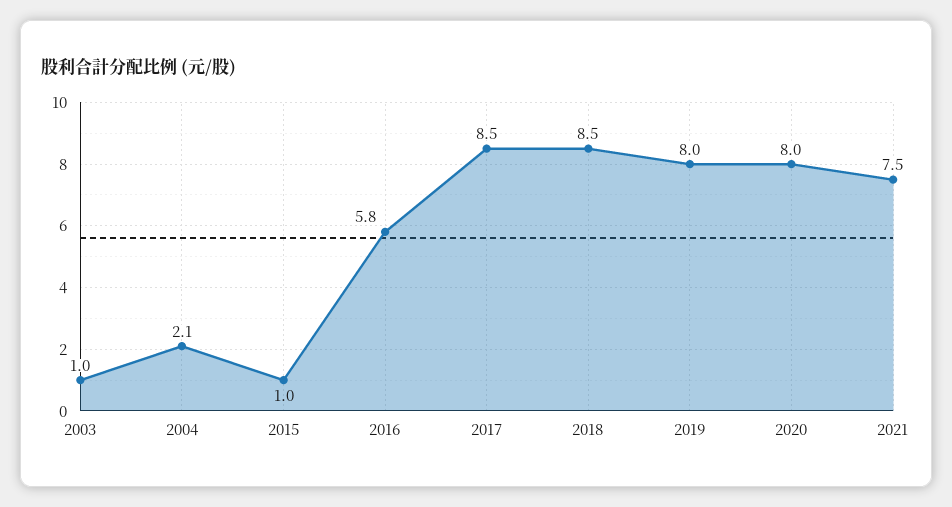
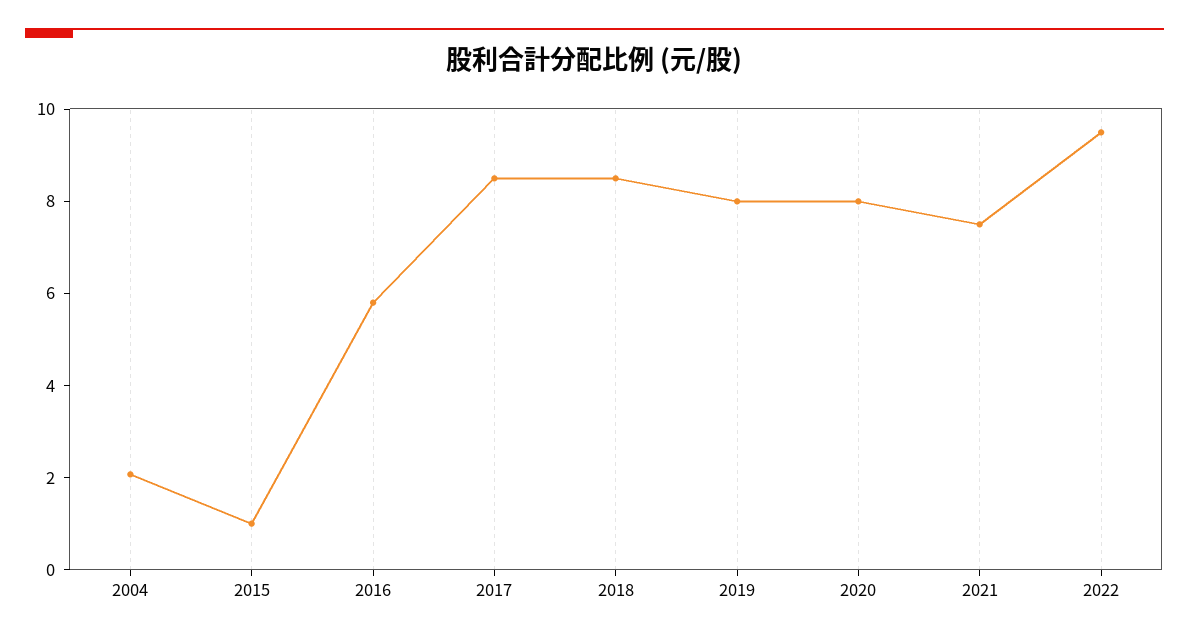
2003: 1 -> none
2022: none -> 9.5

